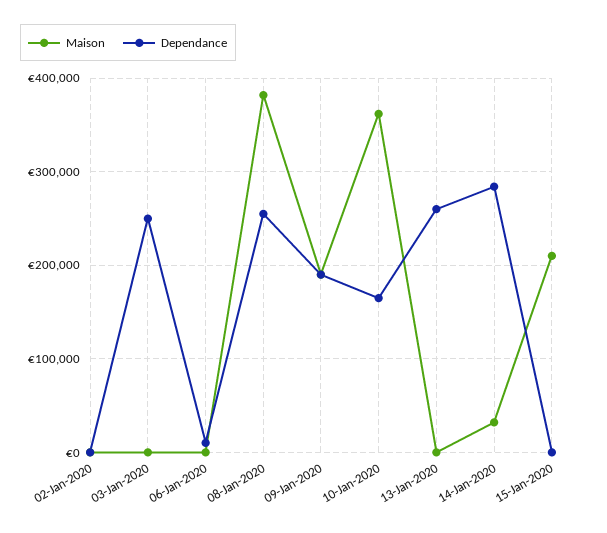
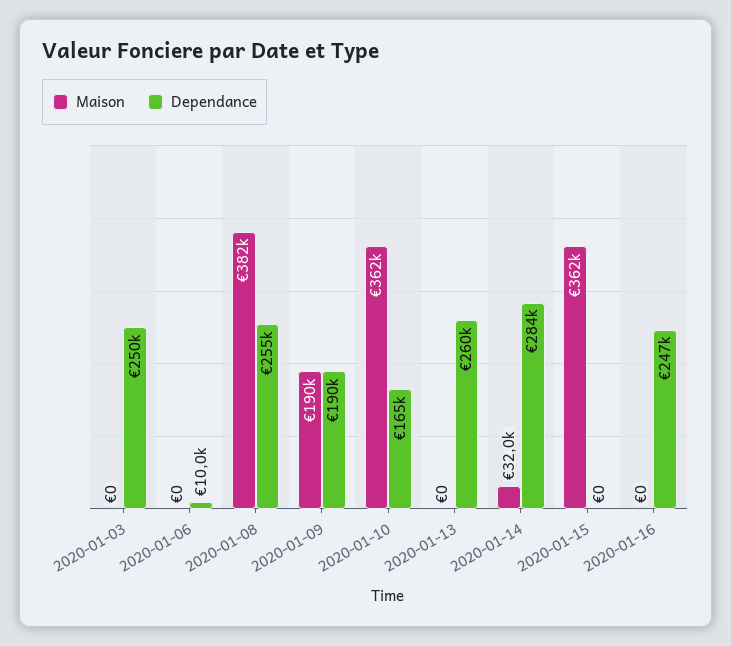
Maison, 02-Jan-2020: 0 -> none
Dependance, 02-Jan-2020: 0 -> none
Maison, 15-Jan-2020: 210000 -> 362000
Maison, 2020-01-16: none -> 0
Dependance, 2020-01-16: none -> 247000

